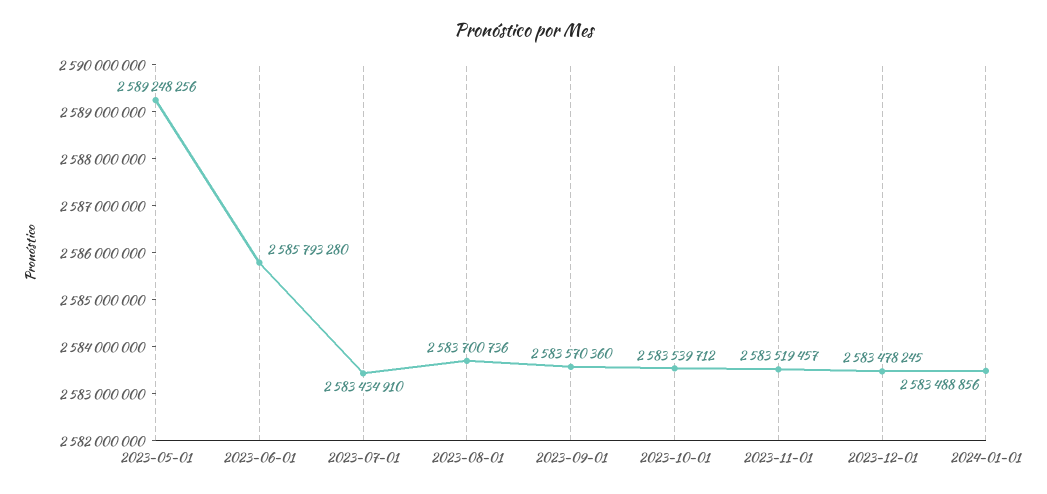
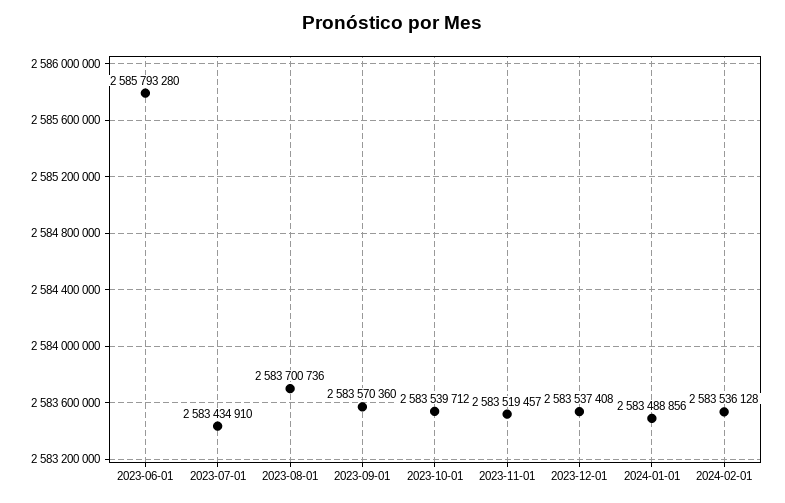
2023-05-01: 2589248256 -> none
2023-12-01: 2583478245 -> 2583537408
2024-02-01: none -> 2583536128

